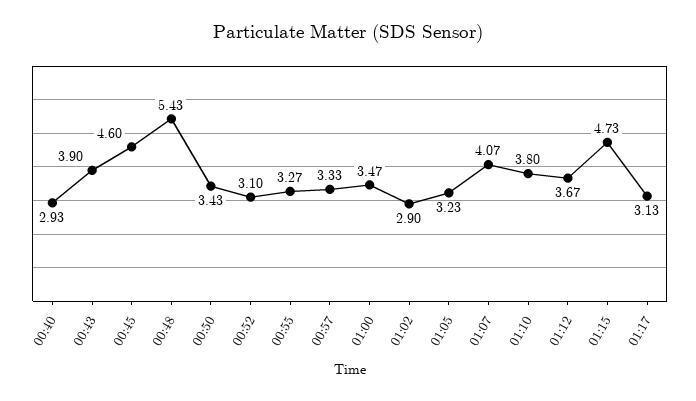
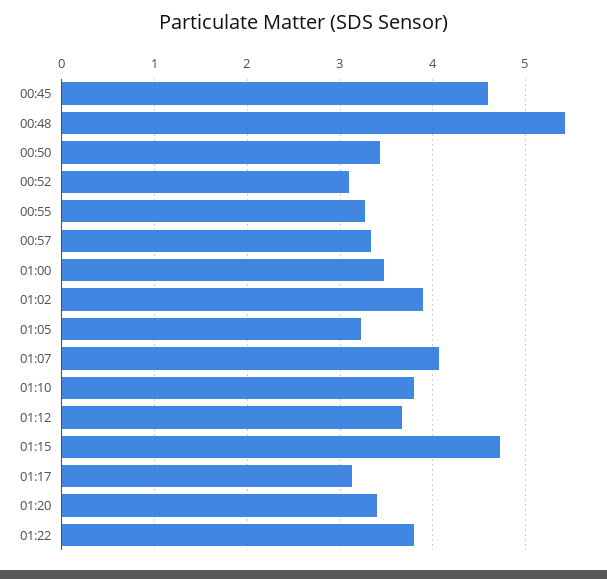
00:40: 2.93 -> none
00:43: 3.9 -> none
01:02: 2.9 -> 3.9
01:20: none -> 3.4
01:22: none -> 3.8

